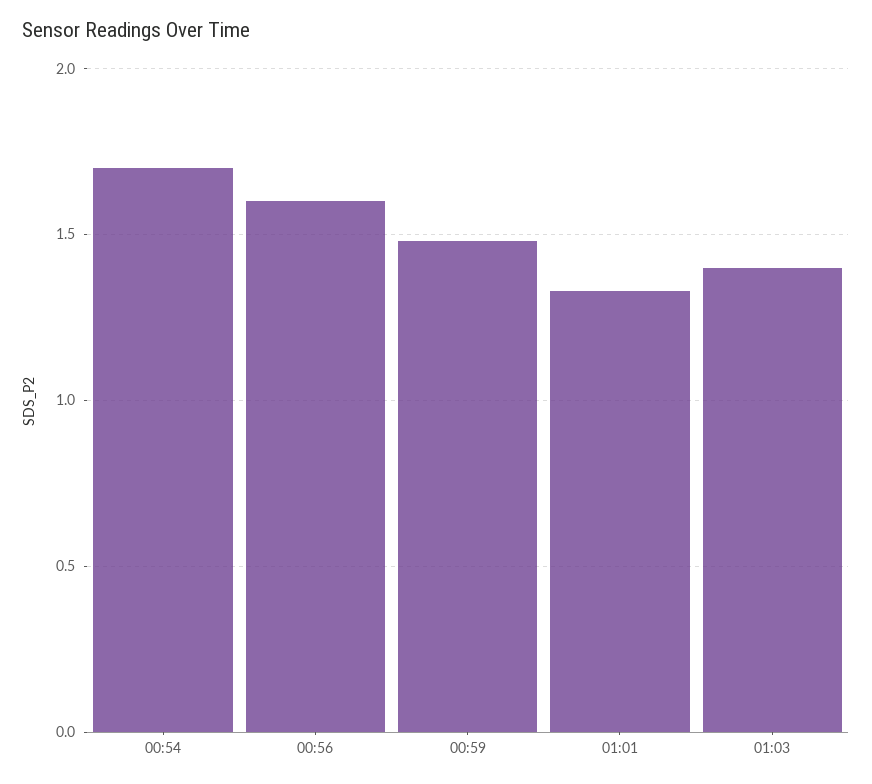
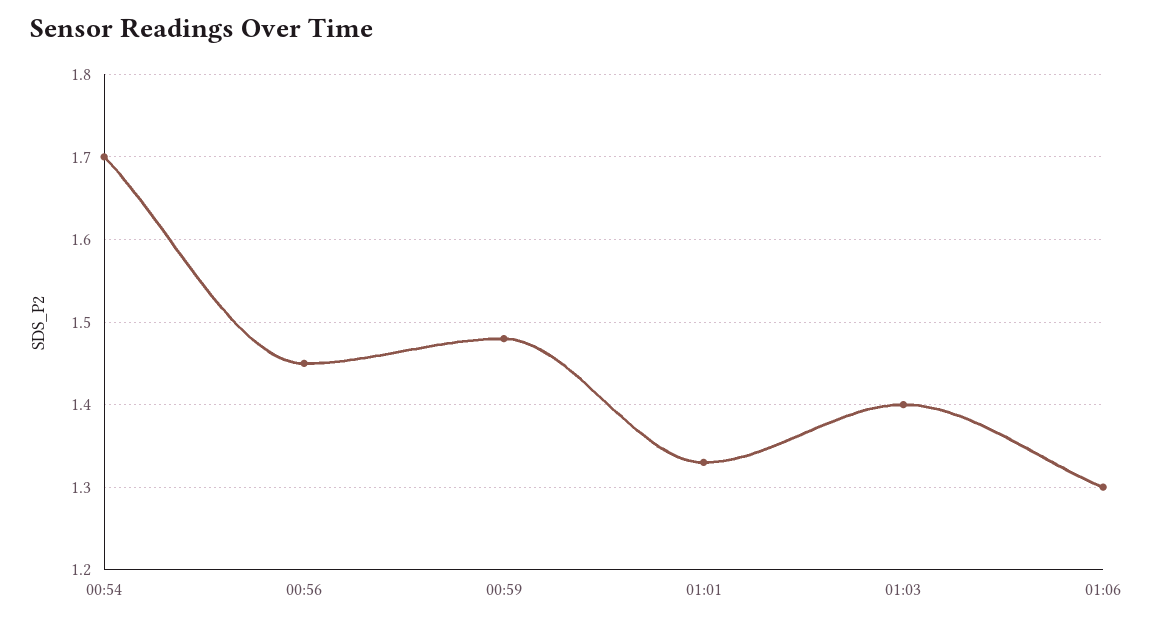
00:56: 1.6 -> 1.45
01:06: none -> 1.3

